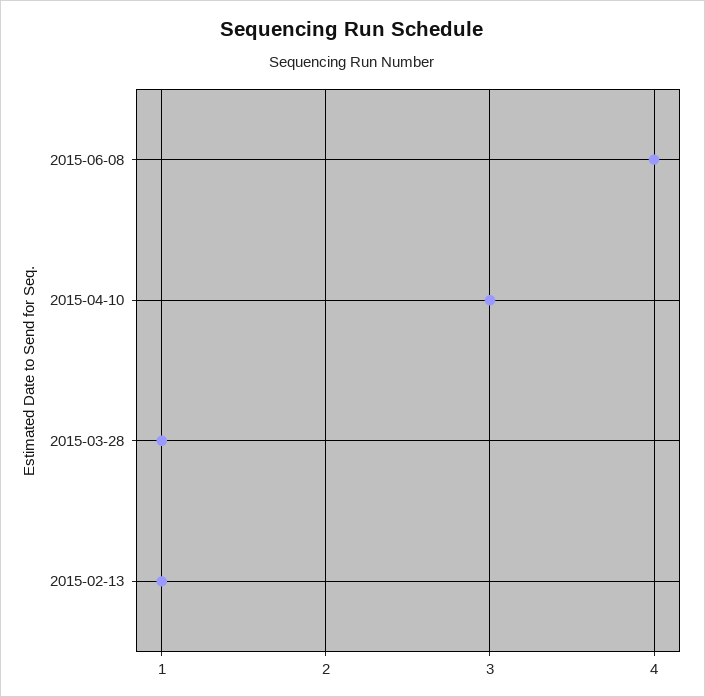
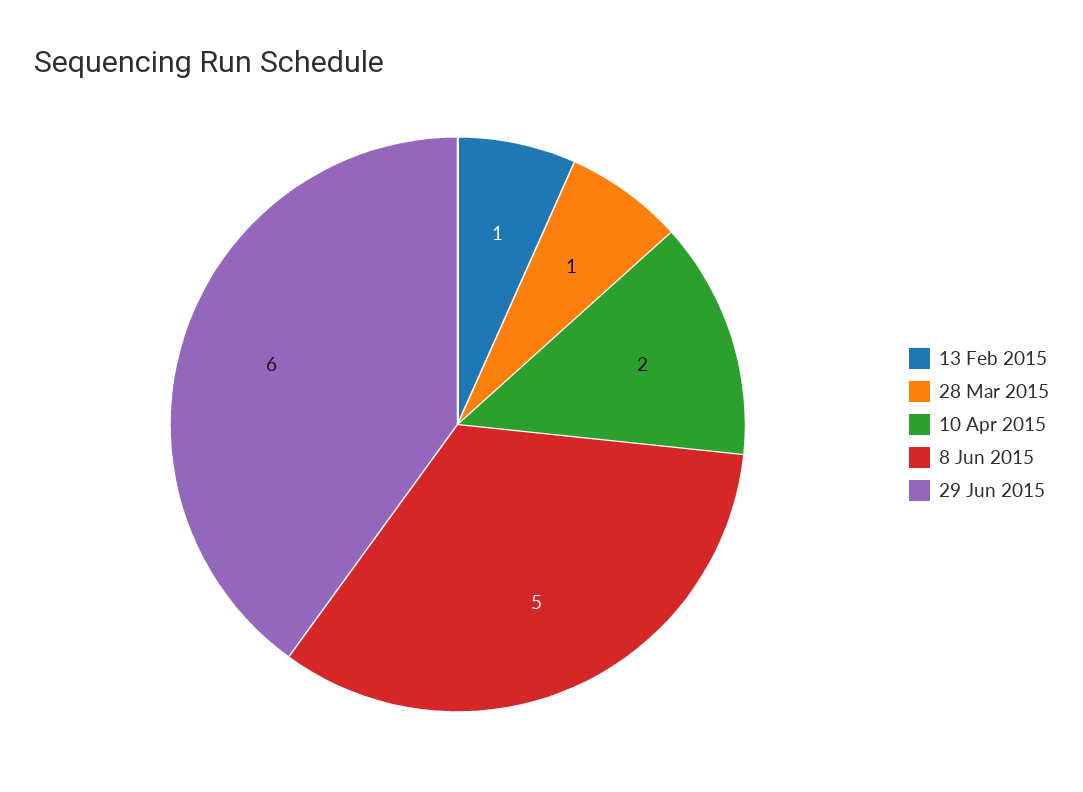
2015-06-08: 4 -> 5
2015-04-10: 3 -> 2
29 Jun 2015: none -> 6

